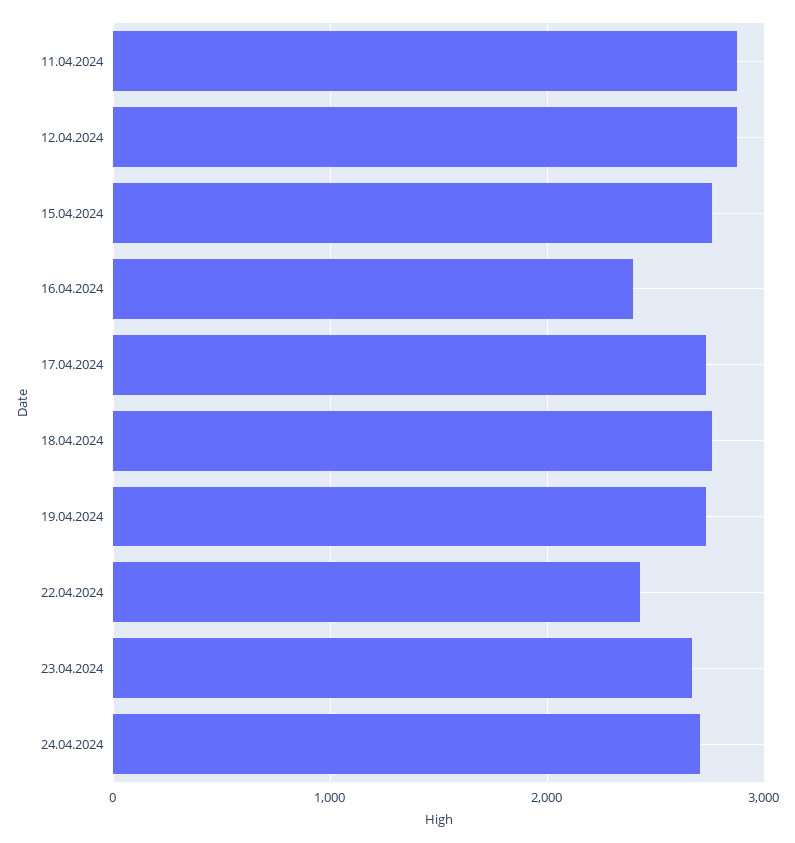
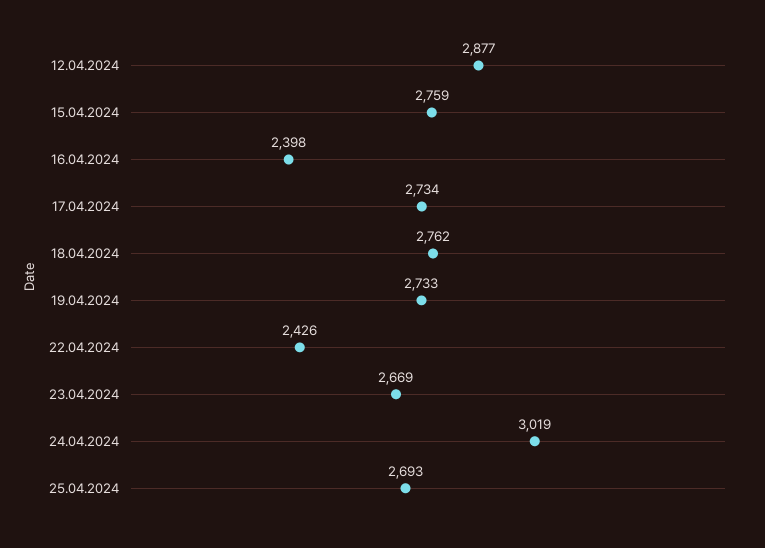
11.04.2024: 2900 -> none
24.04.2024: 2700 -> 3019
25.04.2024: none -> 2693

